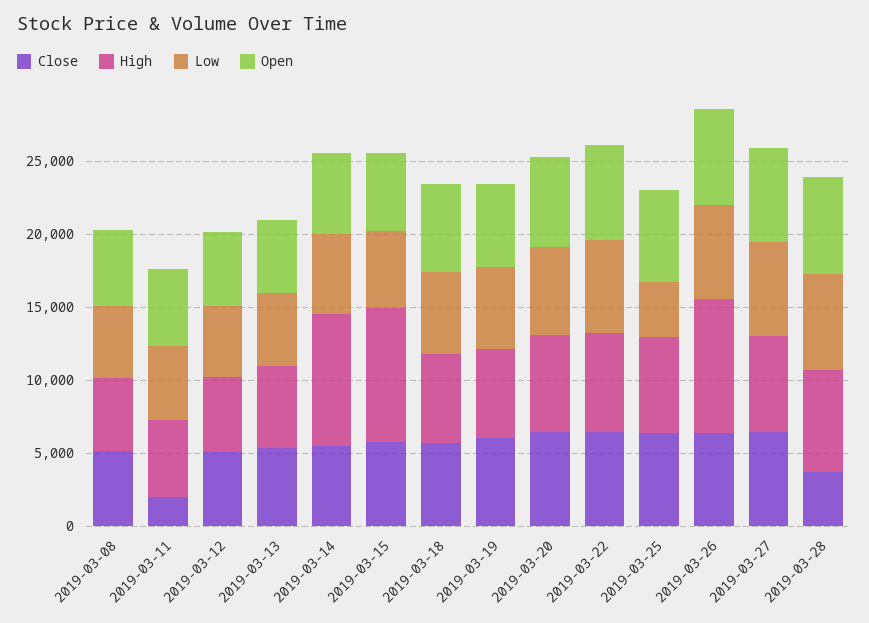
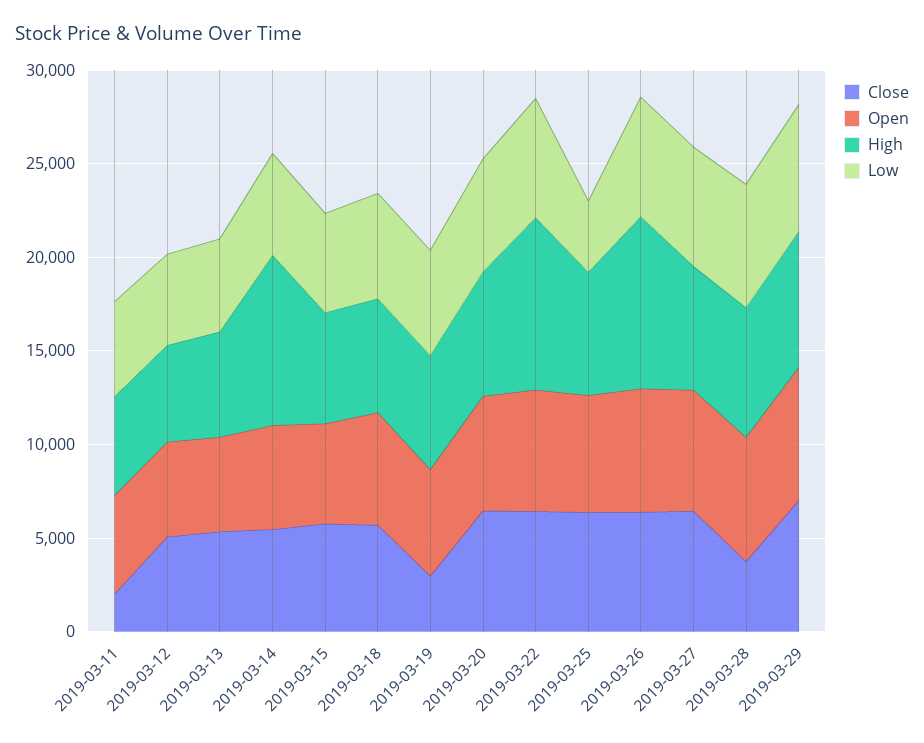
Close, 2019-03-08: 5000 -> none
High, 2019-03-08: 5000 -> none
Low, 2019-03-08: 5000 -> none
Open, 2019-03-08: 5000 -> none
High, 2019-03-15: 9000 -> 6000
Close, 2019-03-19: 6000 -> 3000
High, 2019-03-22: 7000 -> 9000
Close, 2019-03-29: none -> 7000
Open, 2019-03-29: none -> 7000
High, 2019-03-29: none -> 7000
Low, 2019-03-29: none -> 7000

